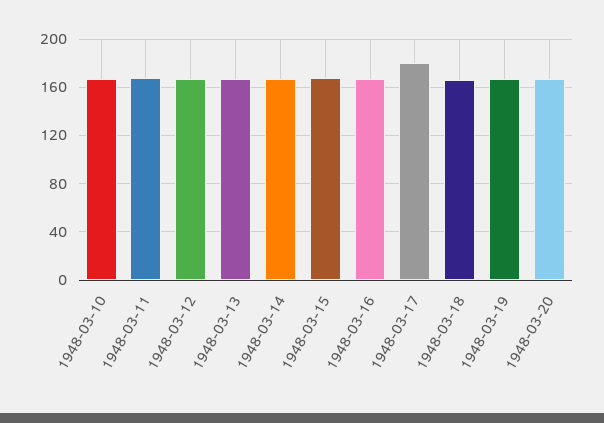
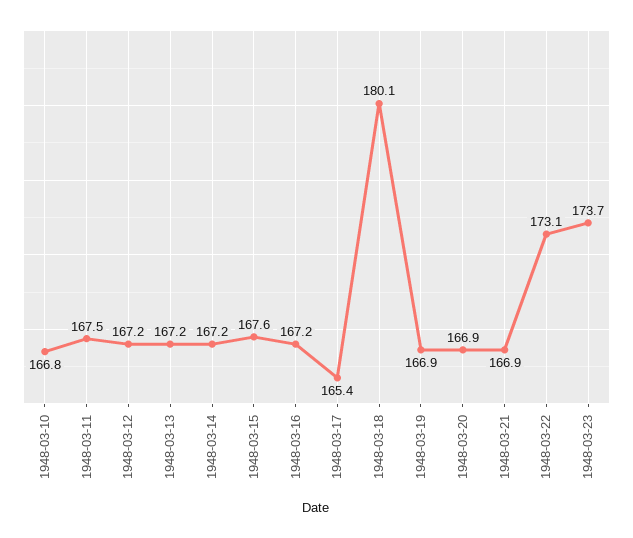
1948-03-17: 180 -> 165.4
1948-03-18: 165 -> 180.1
1948-03-21: none -> 166.9
1948-03-22: none -> 173.1
1948-03-23: none -> 173.7

